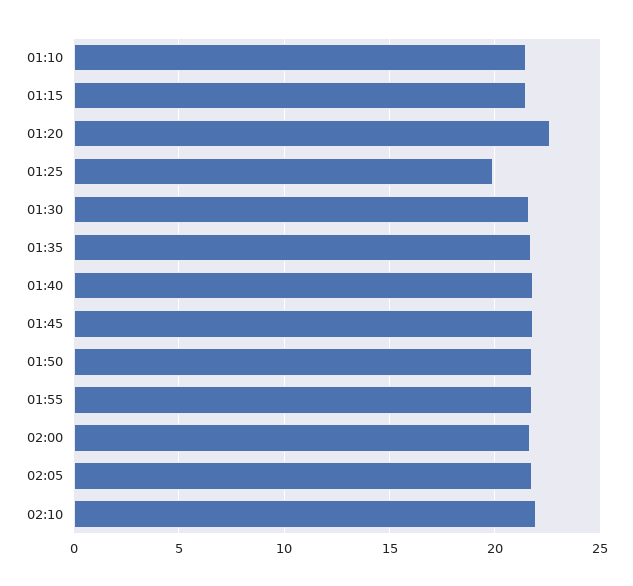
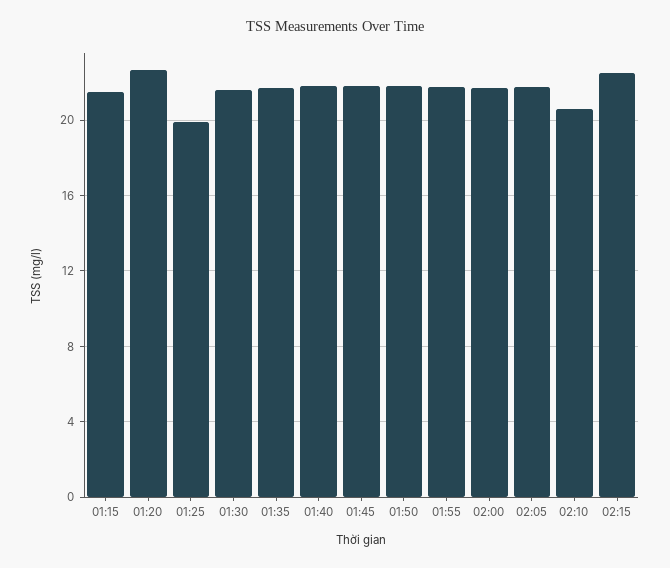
01:10: 21.5 -> none
02:10: 22 -> 20.5
02:15: none -> 22.5

